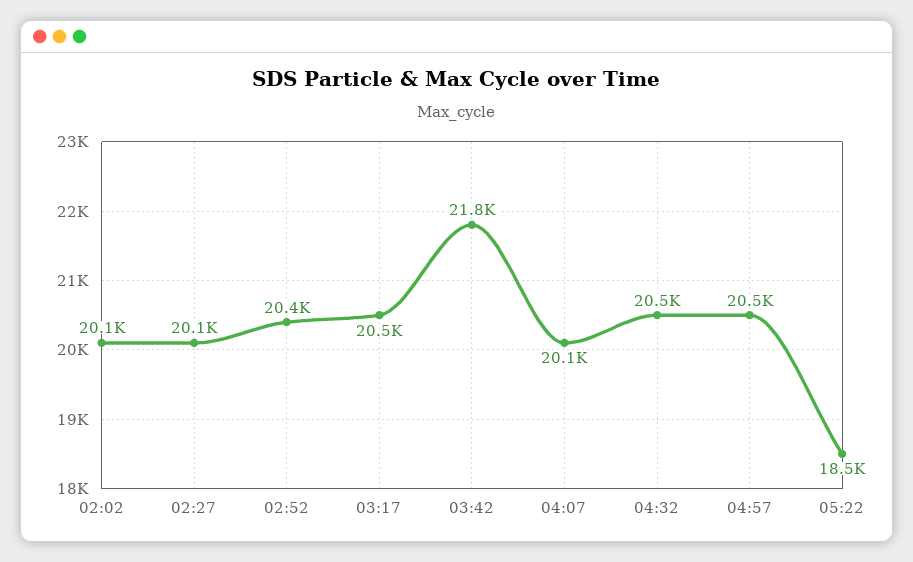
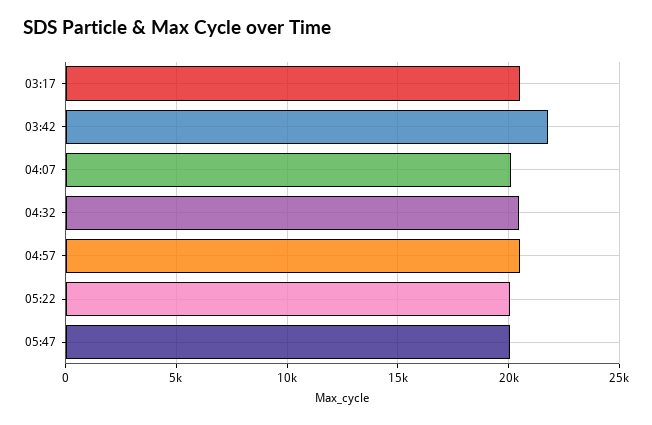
02:02: 20100 -> none
02:27: 20100 -> none
02:52: 20400 -> none
05:22: 18500 -> 20000
05:47: none -> 20000

